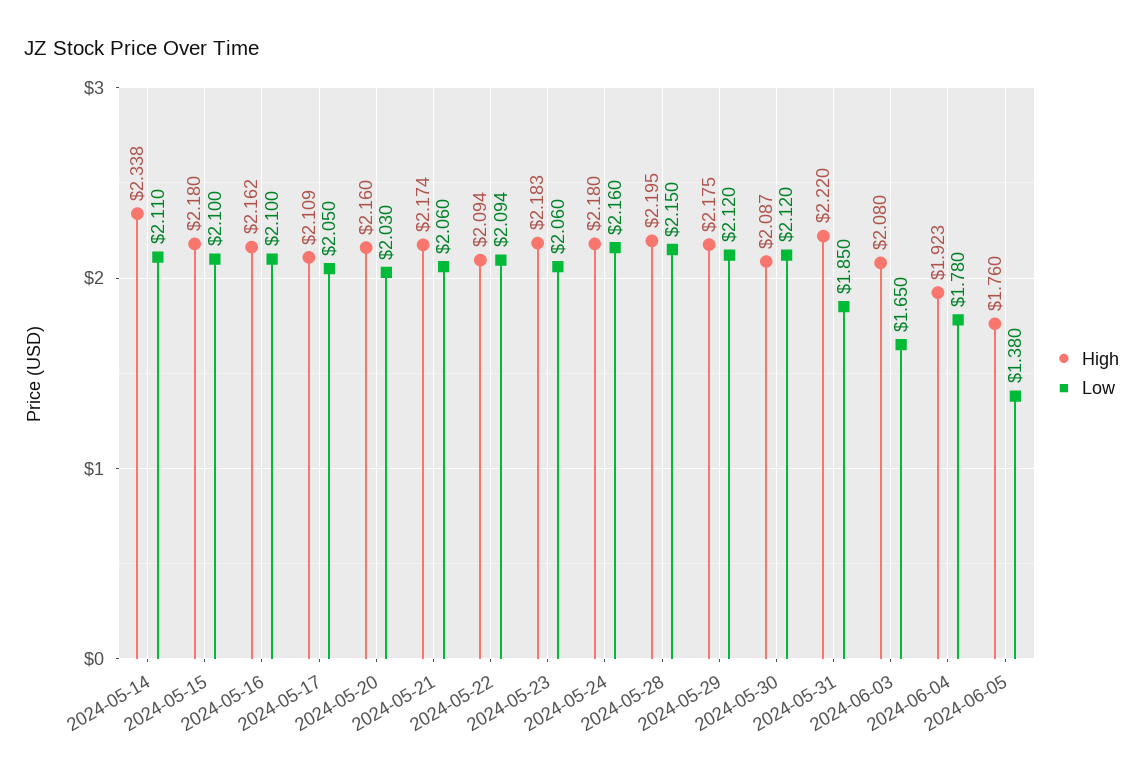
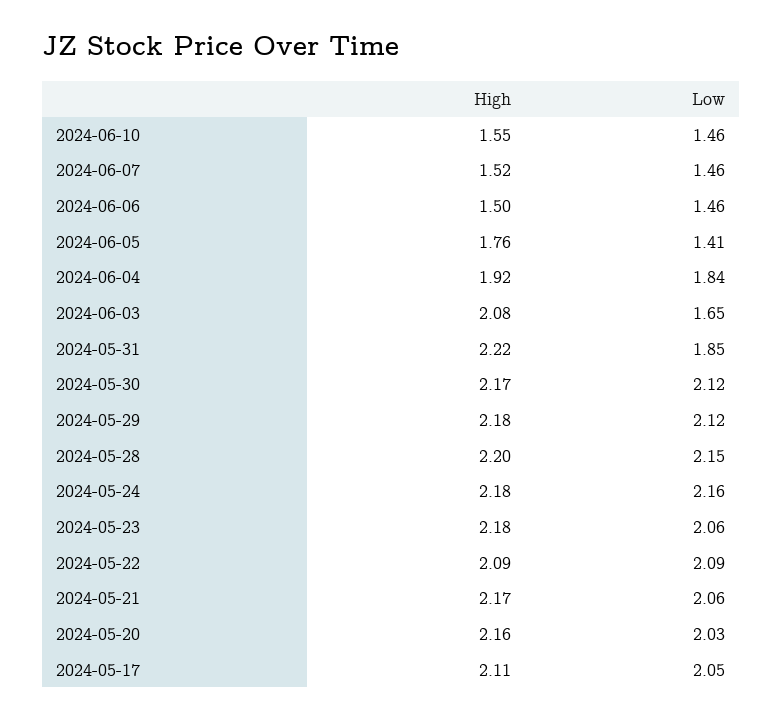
High, 2024-05-14: 2.338 -> none
Low, 2024-05-14: 2.11 -> none
High, 2024-05-15: 2.18 -> none
Low, 2024-05-15: 2.1 -> none
High, 2024-05-16: 2.162 -> none
Low, 2024-05-16: 2.1 -> none
High, 2024-05-30: 2.087 -> 2.17
Low, 2024-06-04: 1.78 -> 1.84
Low, 2024-06-05: 1.38 -> 1.41
High, 2024-06-10: none -> 1.55
Low, 2024-06-10: none -> 1.46
High, 2024-06-07: none -> 1.52
Low, 2024-06-07: none -> 1.46
High, 2024-06-06: none -> 1.5
Low, 2024-06-06: none -> 1.46

